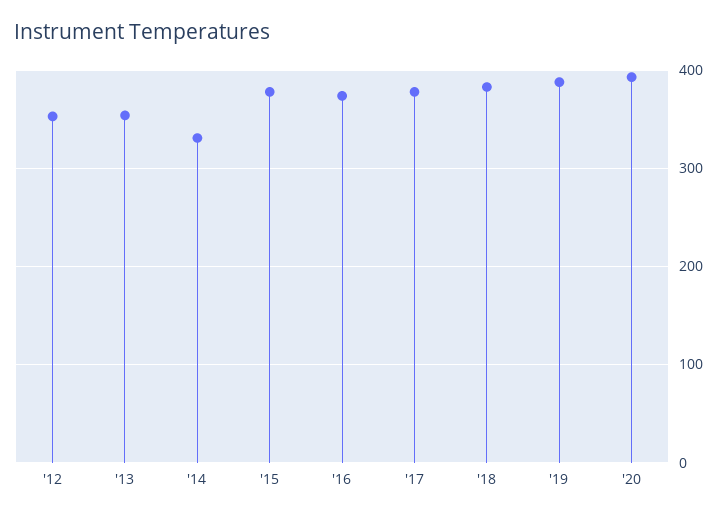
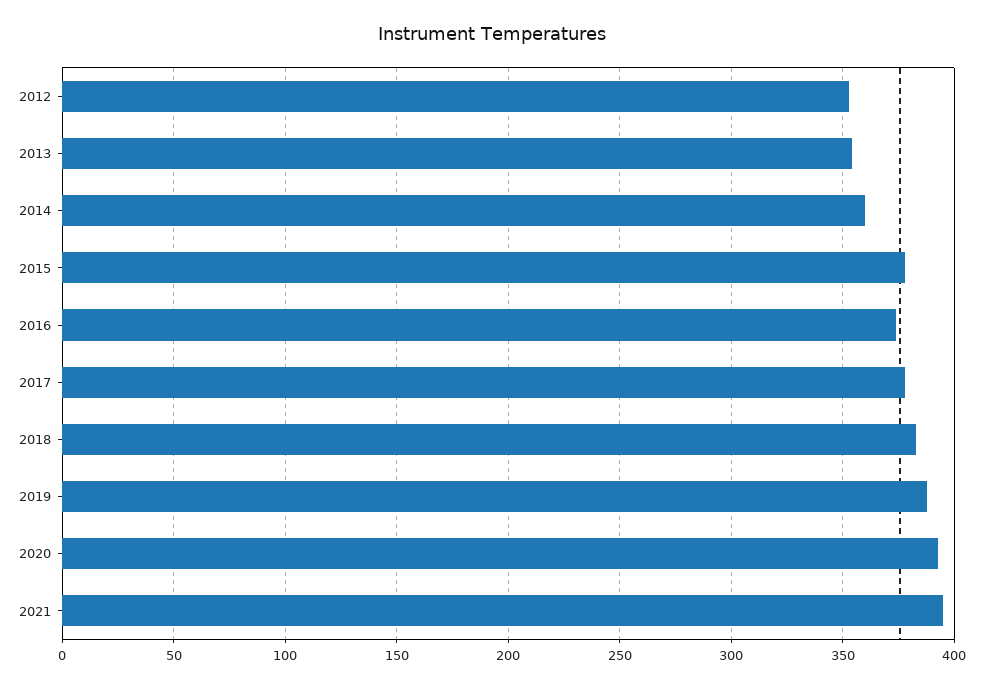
'14: 330 -> 360
2021: none -> 395

